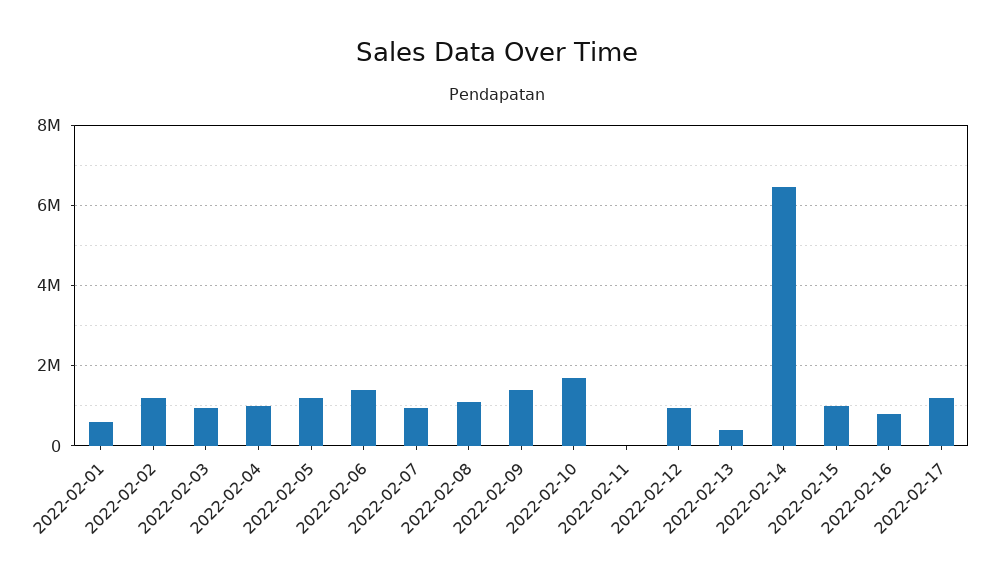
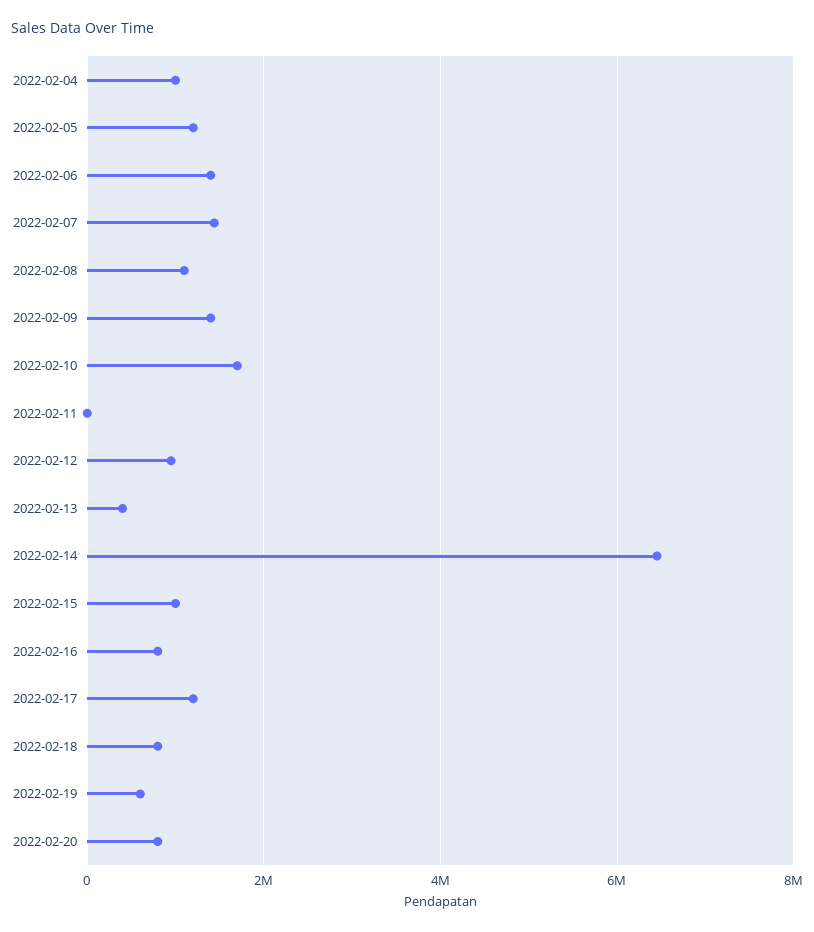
2022-02-01: 600000 -> none
2022-02-02: 1200000 -> none
2022-02-03: 1000000 -> none
2022-02-07: 1000000 -> 1400000
2022-02-18: none -> 800000
2022-02-19: none -> 600000
2022-02-20: none -> 800000

